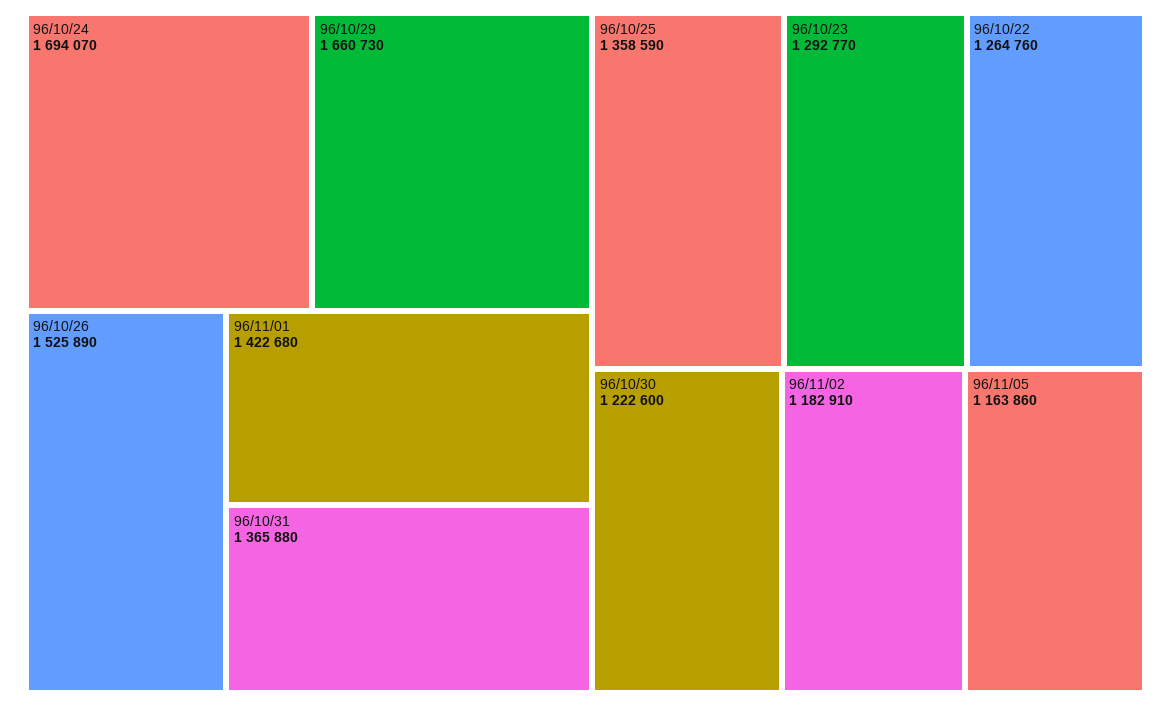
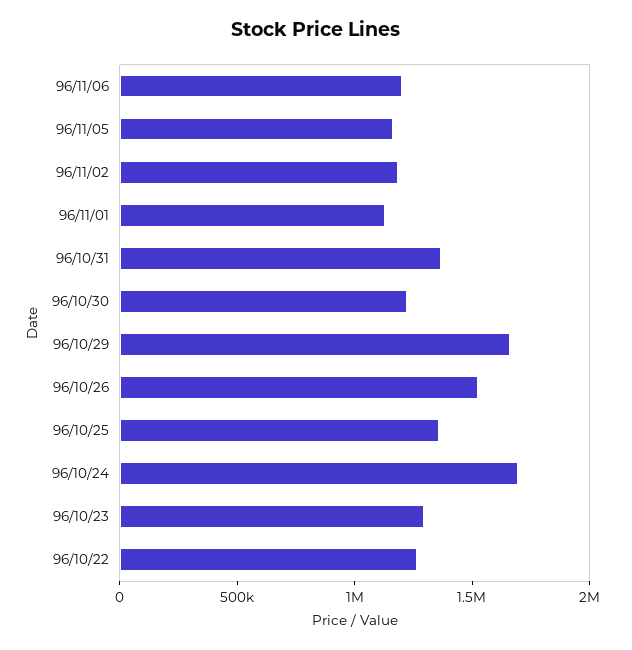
96/11/01: 1422680 -> 1100000
96/11/06: none -> 1200000

